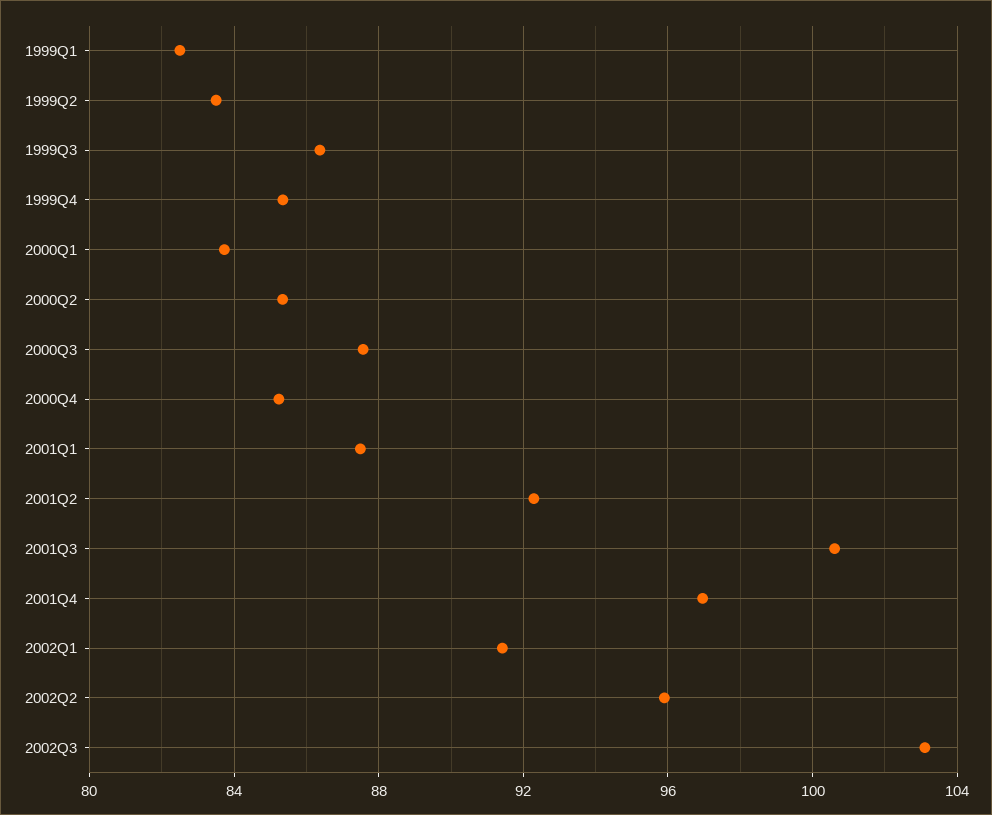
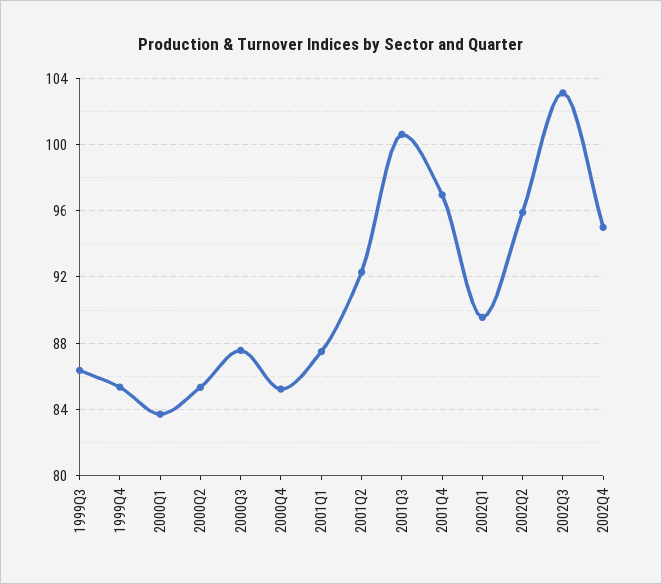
1999Q1: 82.5 -> none
1999Q2: 83.5 -> none
2002Q1: 91.5 -> 89.5
2002Q4: none -> 95

